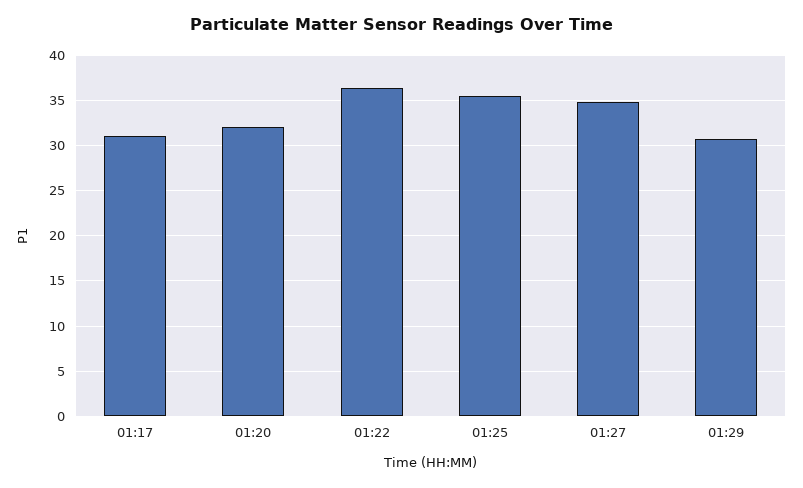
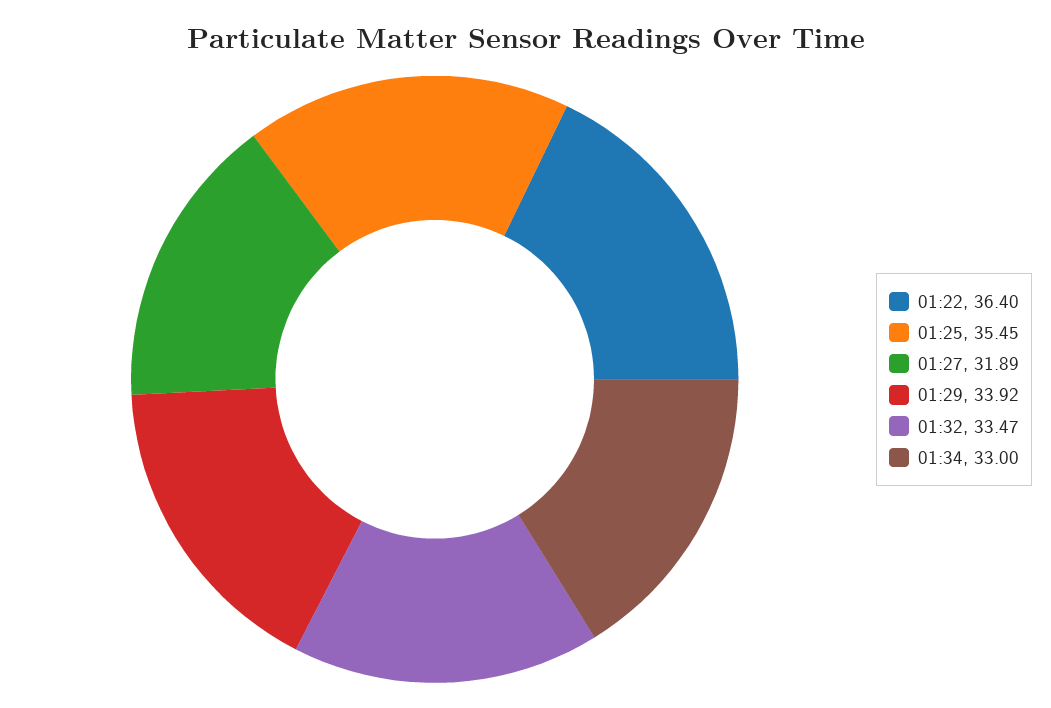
01:17: 31 -> none
01:20: 32 -> none
01:27: 35 -> 31.89
01:29: 31 -> 33.92
01:32: none -> 33.47
01:34: none -> 33

